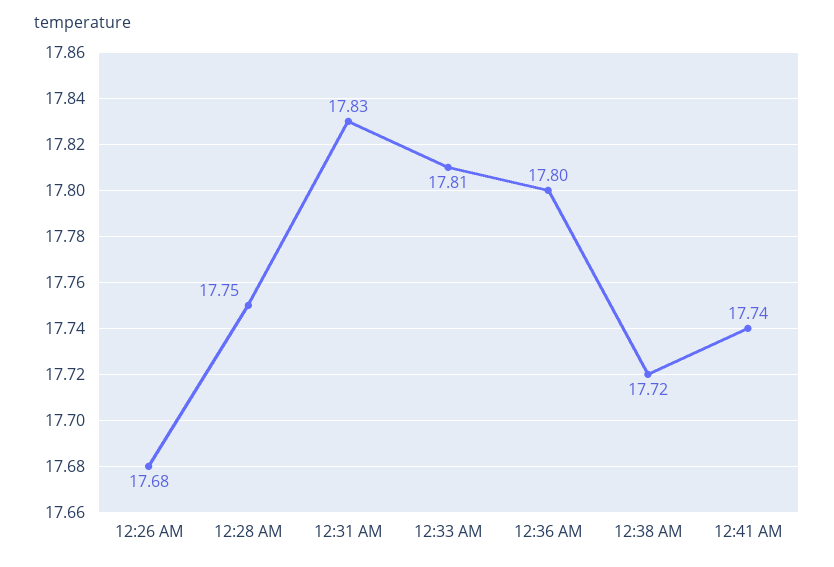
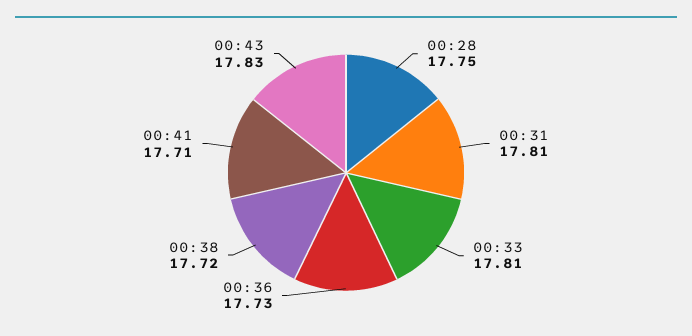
12:26 AM: 17.68 -> none
12:31 AM: 17.83 -> 17.81
12:36 AM: 17.8 -> 17.73
12:41 AM: 17.74 -> 17.71
00:43: none -> 17.83

